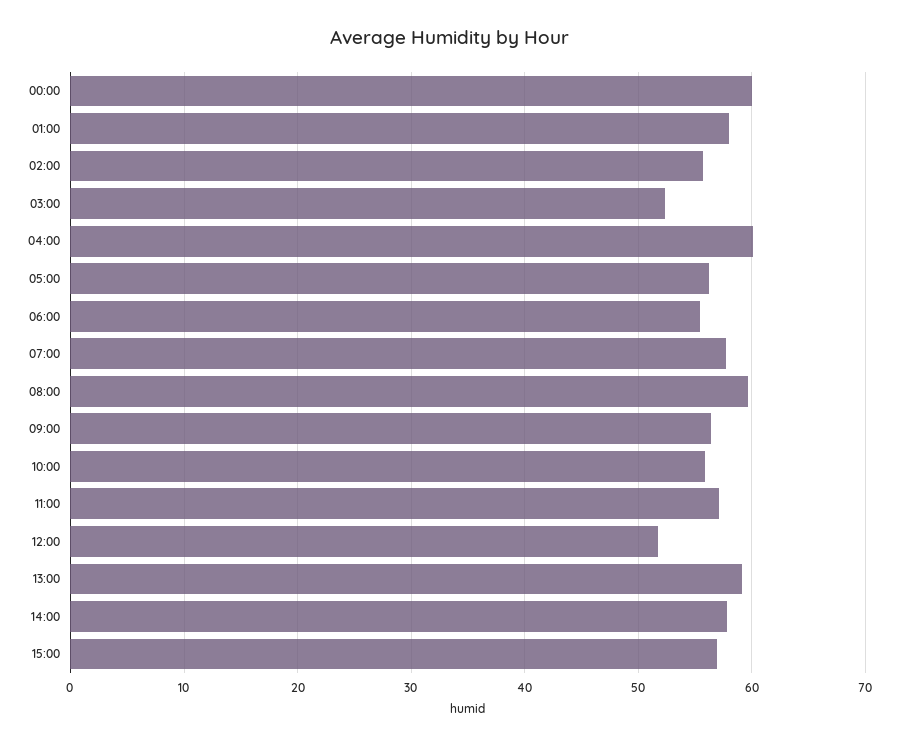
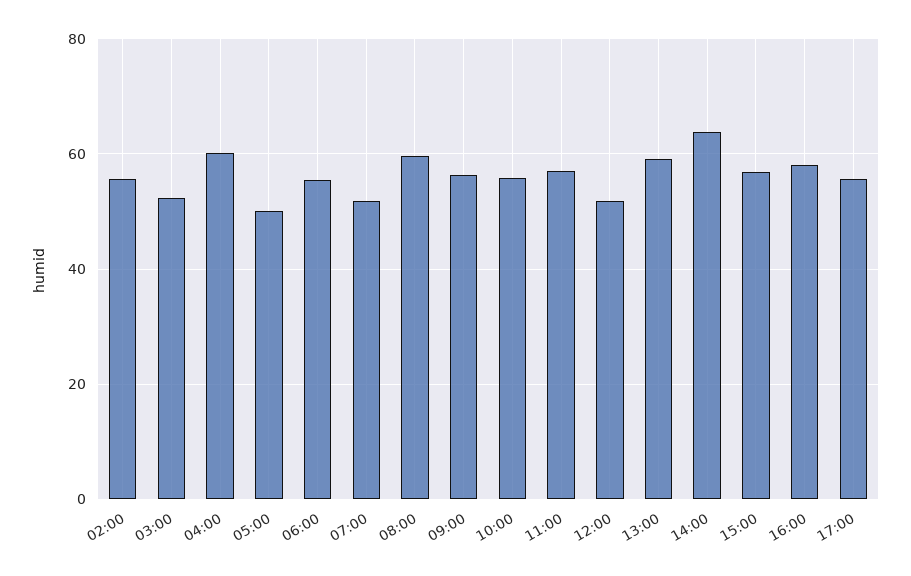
00:00: 60 -> none
01:00: 58 -> none
05:00: 56 -> 50
07:00: 58 -> 52
14:00: 58 -> 64
16:00: none -> 58
17:00: none -> 56

